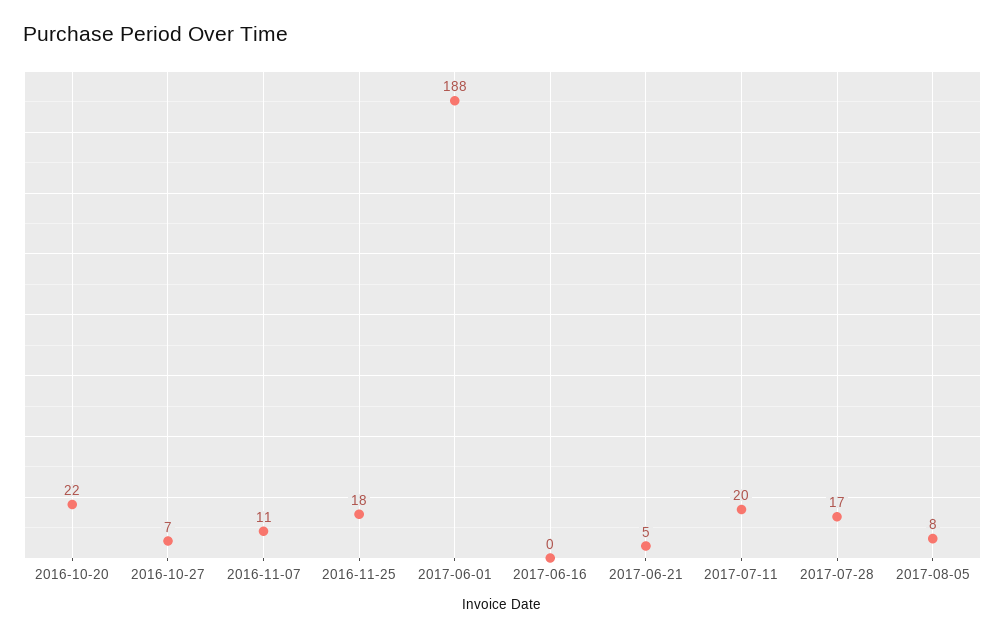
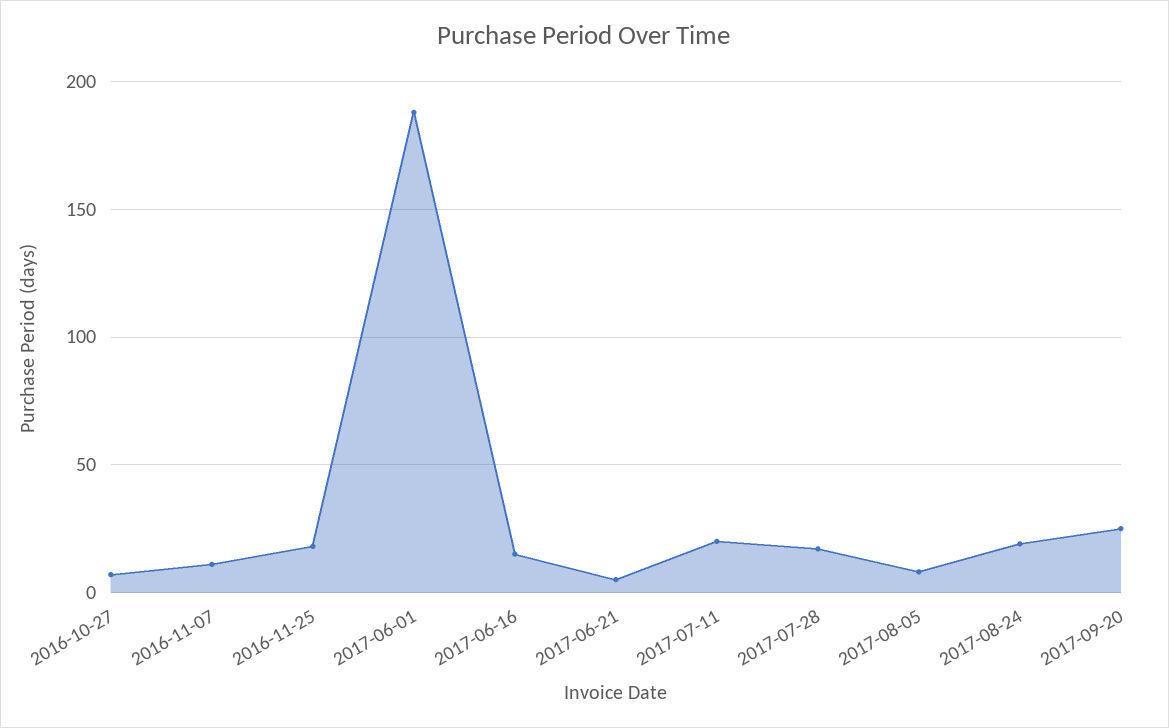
2016-10-20: 22 -> none
2017-06-16: 0 -> 15
2017-08-24: none -> 20
2017-09-20: none -> 25

